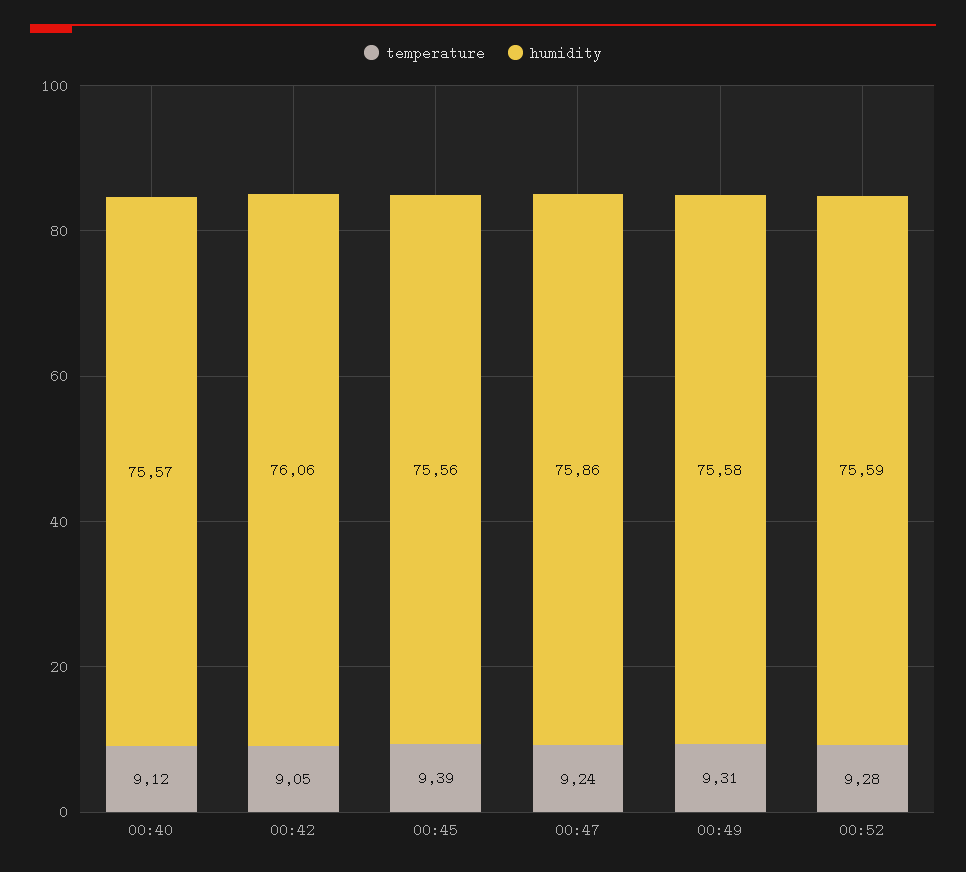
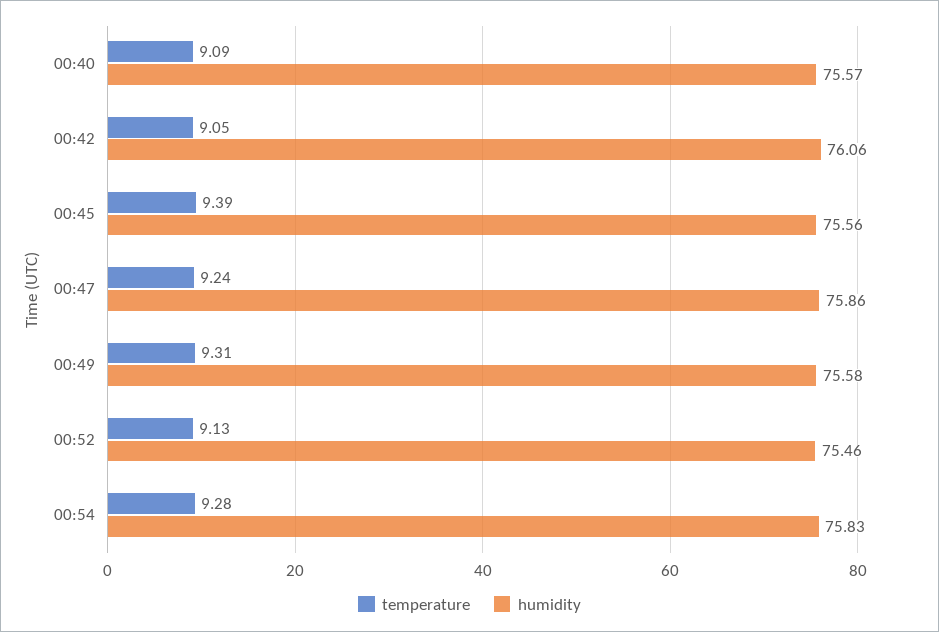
temperature, 00:40: 9.12 -> 9.09
temperature, 00:52: 9.28 -> 9.13
humidity, 00:52: 75.59 -> 75.46
temperature, 00:54: none -> 9.28
humidity, 00:54: none -> 75.83

